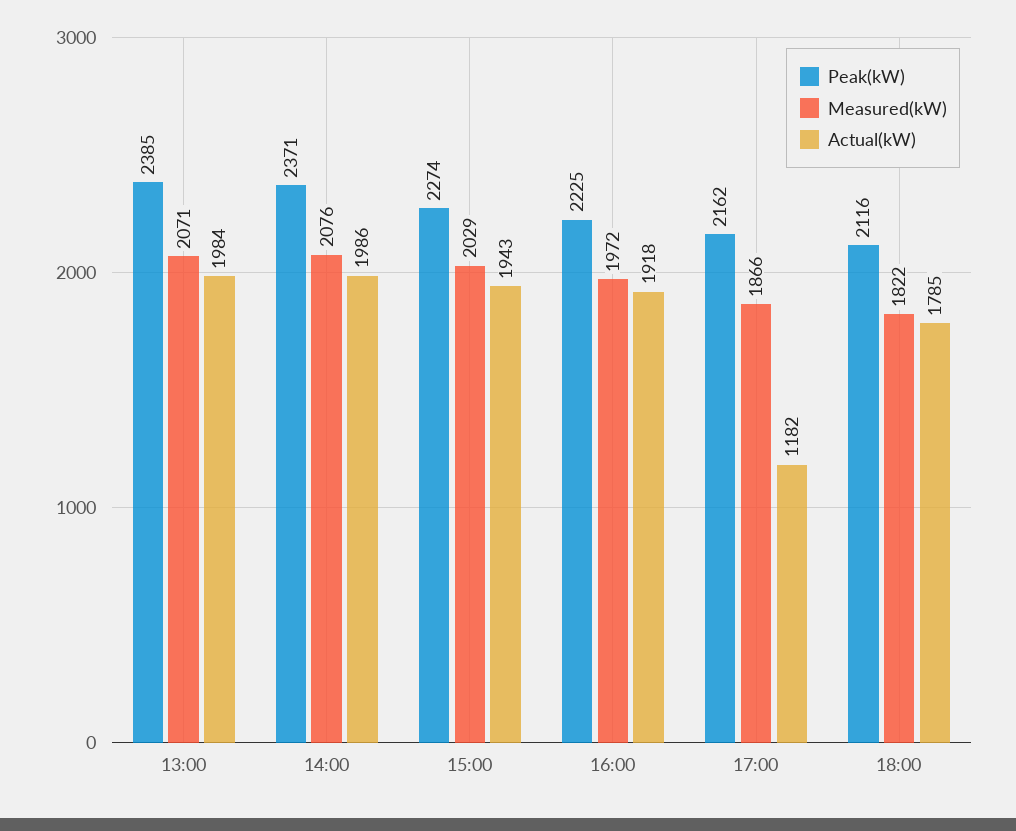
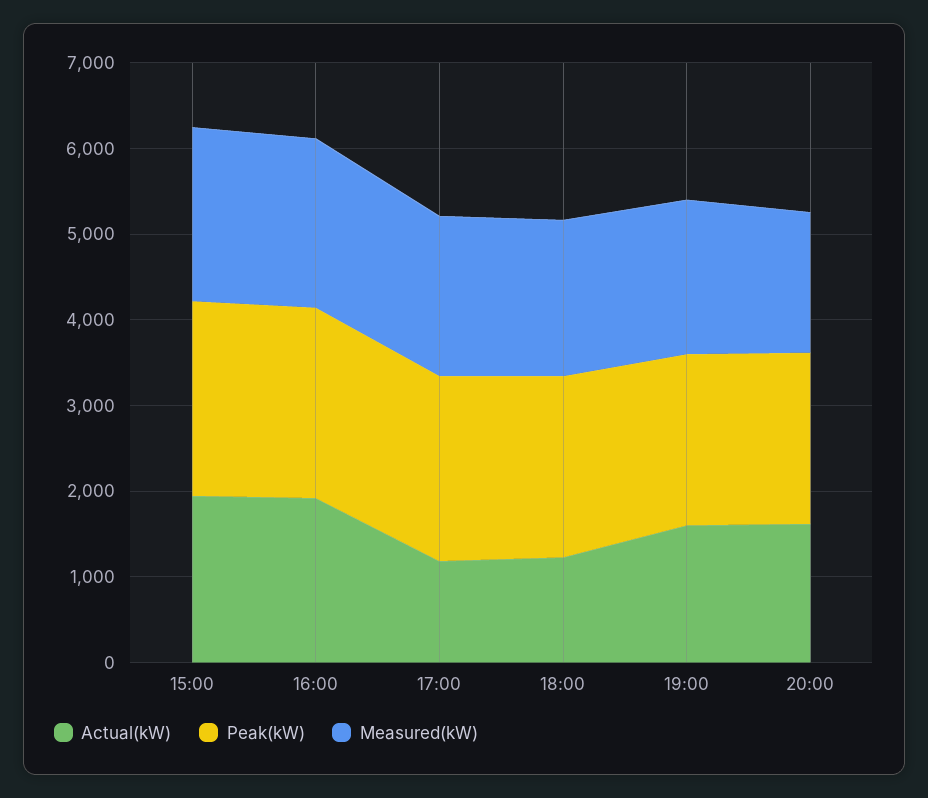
Peak(kW), 13:00: 2385 -> none
Measured(kW), 13:00: 2071 -> none
Actual(kW), 13:00: 1984 -> none
Peak(kW), 14:00: 2371 -> none
Measured(kW), 14:00: 2076 -> none
Actual(kW), 14:00: 1986 -> none
Actual(kW), 18:00: 1785 -> 1200
Actual(kW), 19:00: none -> 1600
Peak(kW), 19:00: none -> 2000
Measured(kW), 19:00: none -> 1800
Actual(kW), 20:00: none -> 1600
Peak(kW), 20:00: none -> 2000
Measured(kW), 20:00: none -> 1600

